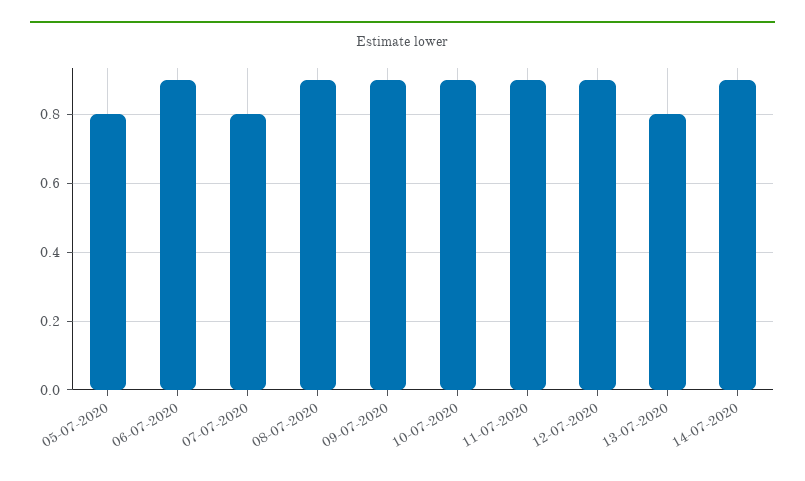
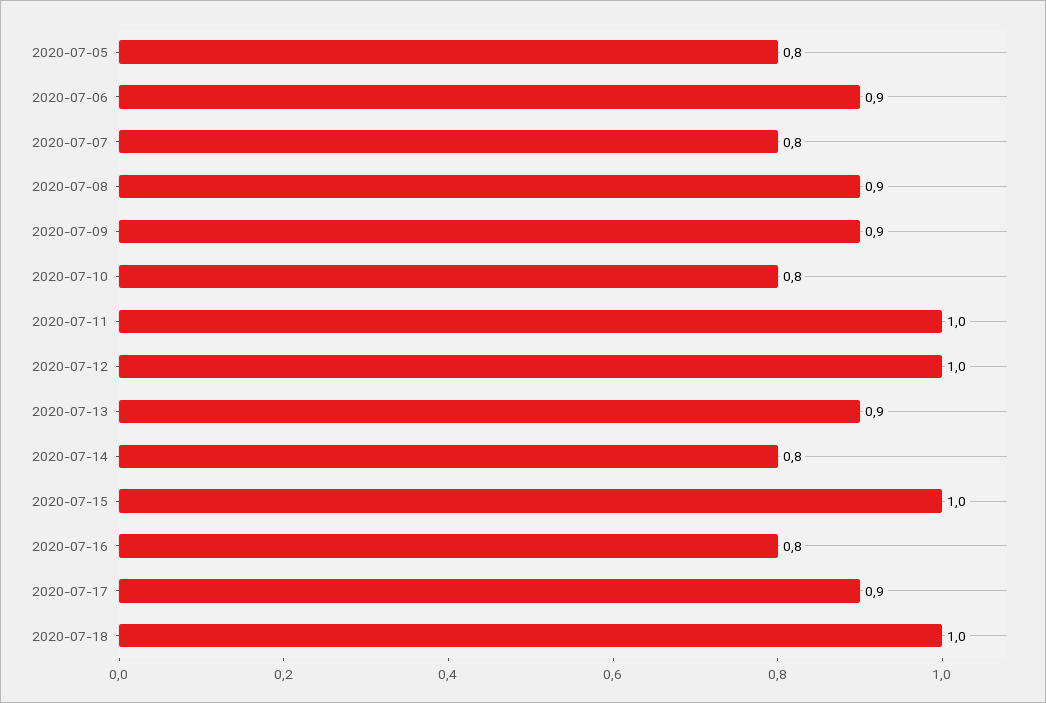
10-07-2020: 0.9 -> 0.8
11-07-2020: 0.9 -> 1
12-07-2020: 0.9 -> 1
13-07-2020: 0.8 -> 0.9
14-07-2020: 0.9 -> 0.8
2020-07-15: none -> 1
2020-07-16: none -> 0.8
2020-07-17: none -> 0.9
2020-07-18: none -> 1

